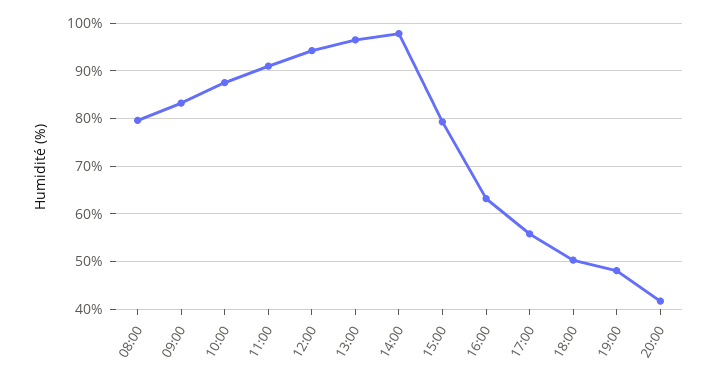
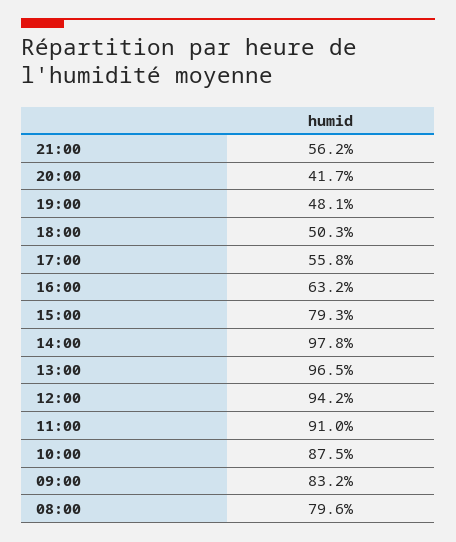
21:00: none -> 56.2

